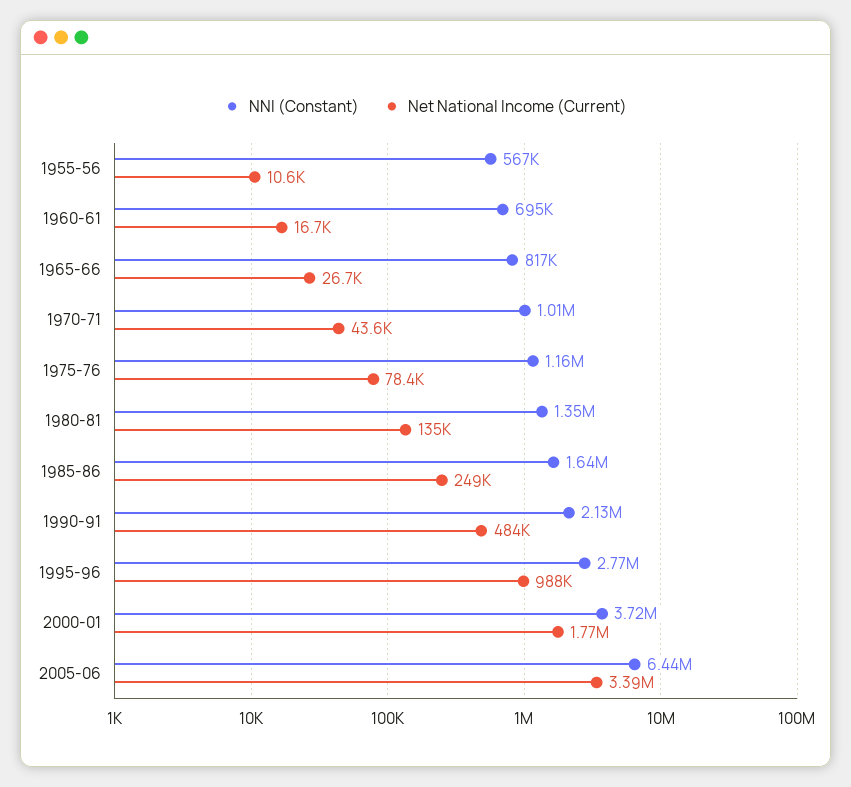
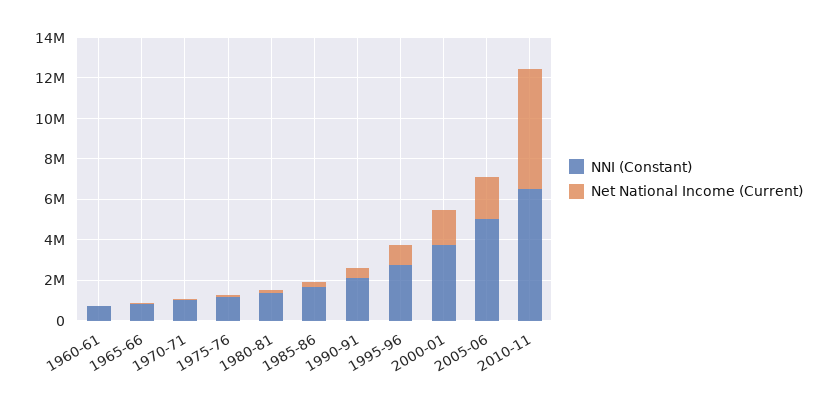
NNI (Constant), 1955-56: 567000 -> none
Net National Income (Current), 1955-56: 10600 -> none
NNI (Constant), 2005-06: 6440000 -> 5000000
Net National Income (Current), 2005-06: 3390000 -> 2000000
NNI (Constant), 2010-11: none -> 6500000
Net National Income (Current), 2010-11: none -> 6000000

